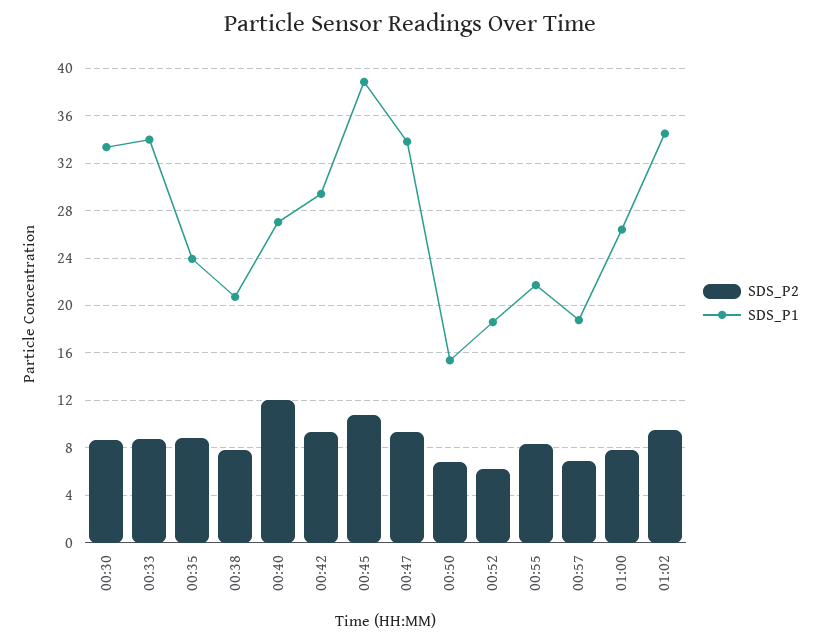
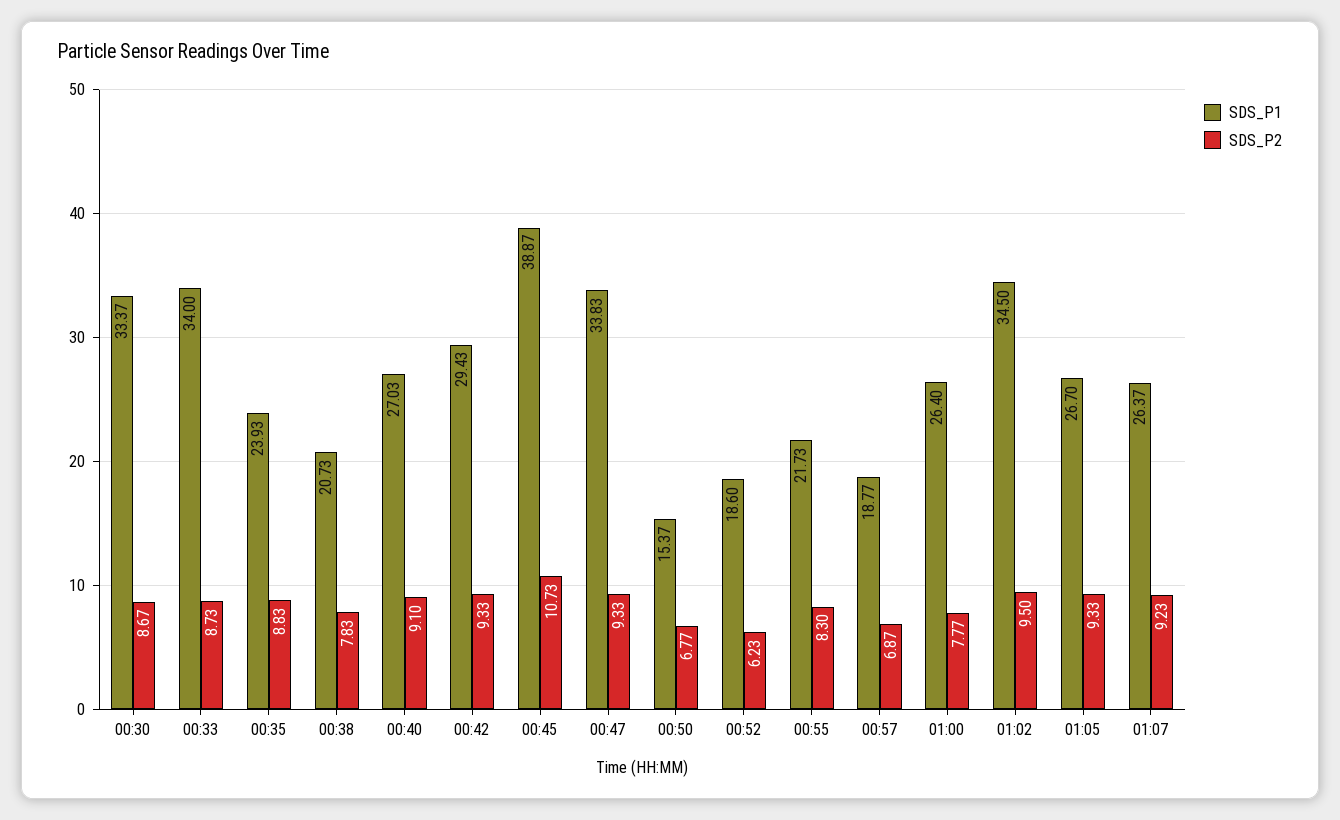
SDS_P2, 00:40: 12 -> 9.1
SDS_P1, 01:05: none -> 26.7
SDS_P2, 01:05: none -> 9.33
SDS_P1, 01:07: none -> 26.37
SDS_P2, 01:07: none -> 9.23

